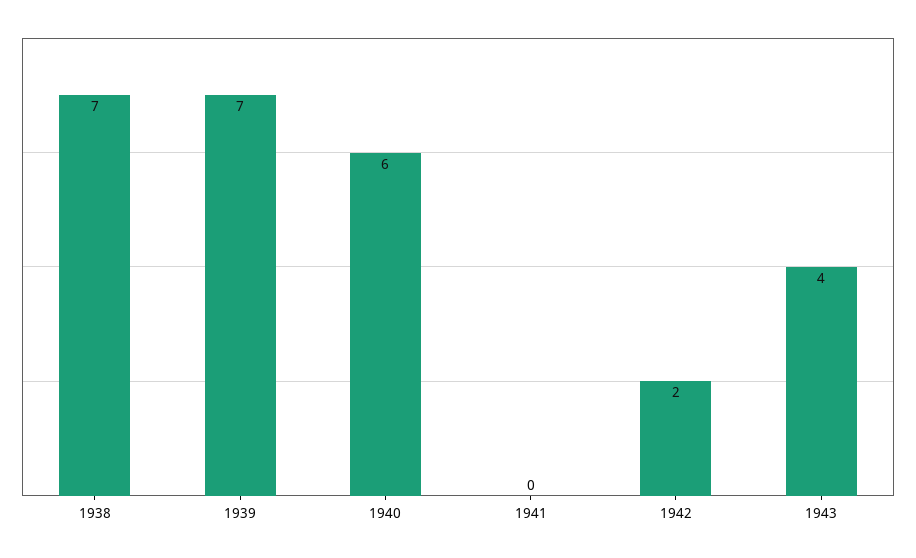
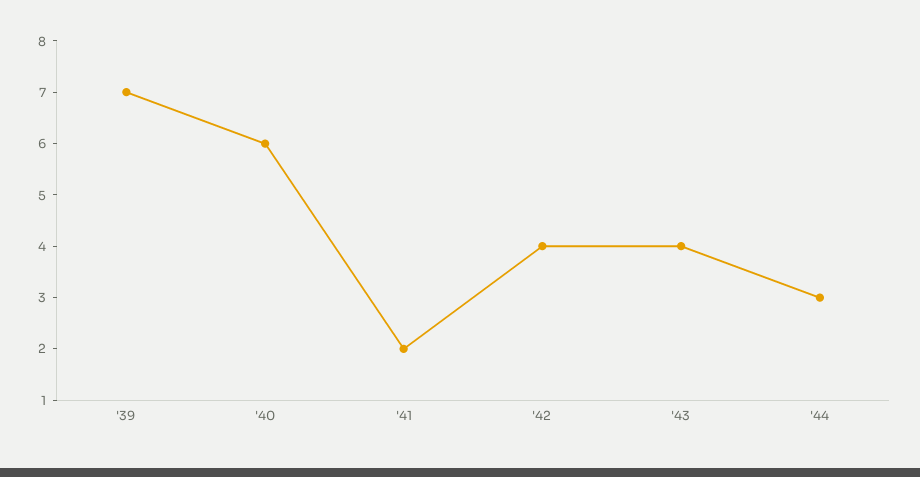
1938: 7 -> none
1941: 0 -> 2
1942: 2 -> 4
'44: none -> 3

